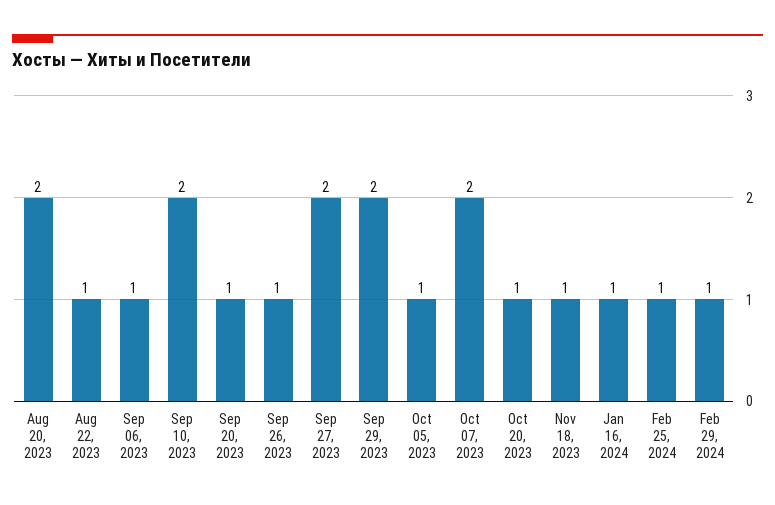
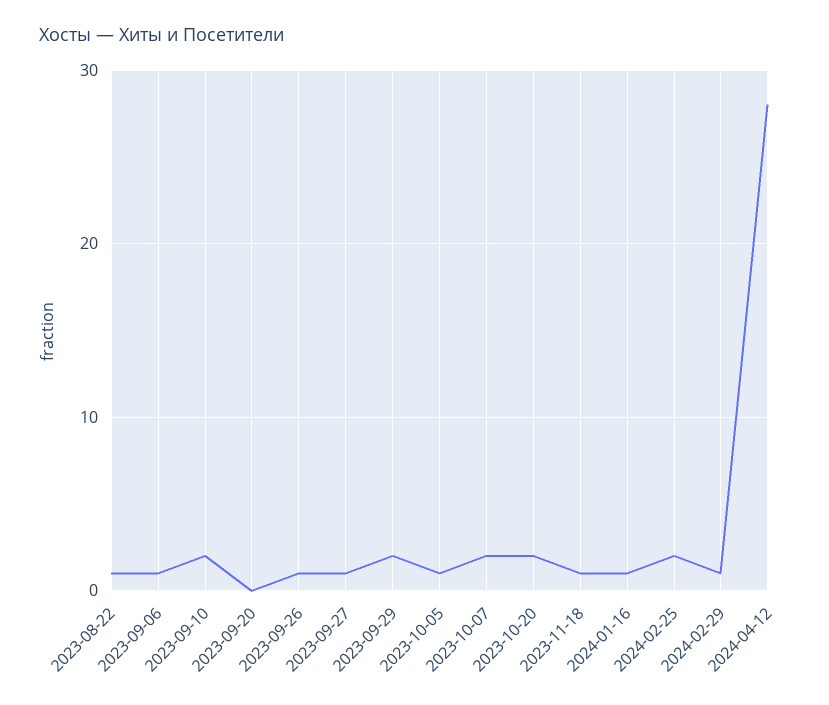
Aug 20, 2023: 2 -> none
Sep 20, 2023: 1 -> 0
Sep 27, 2023: 2 -> 1
Oct 20, 2023: 1 -> 2
Feb 25, 2024: 1 -> 2
2024-04-12: none -> 28

